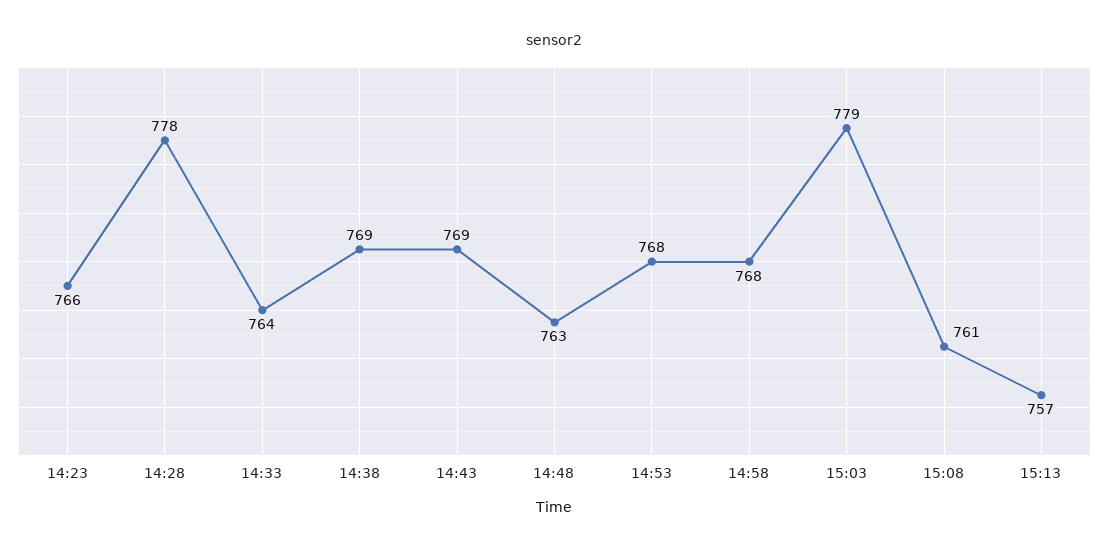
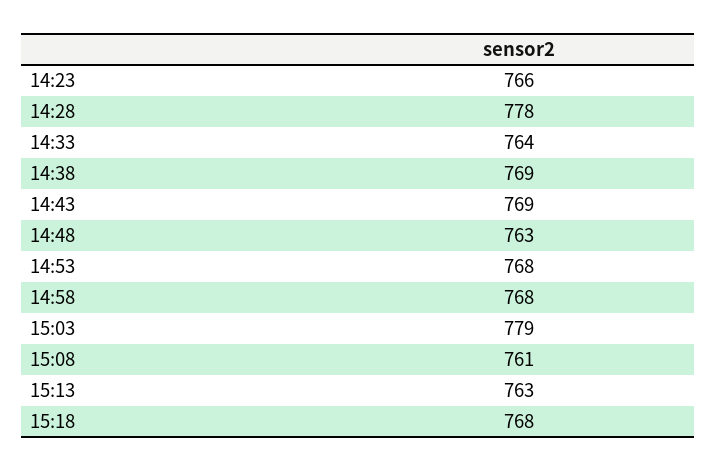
15:13: 757 -> 763
15:18: none -> 768

